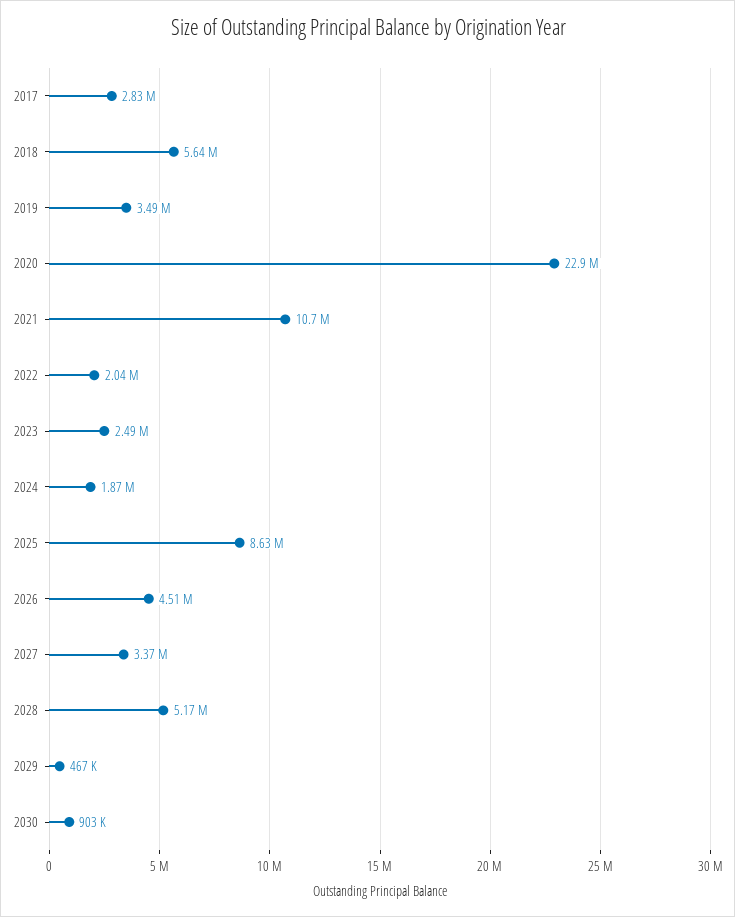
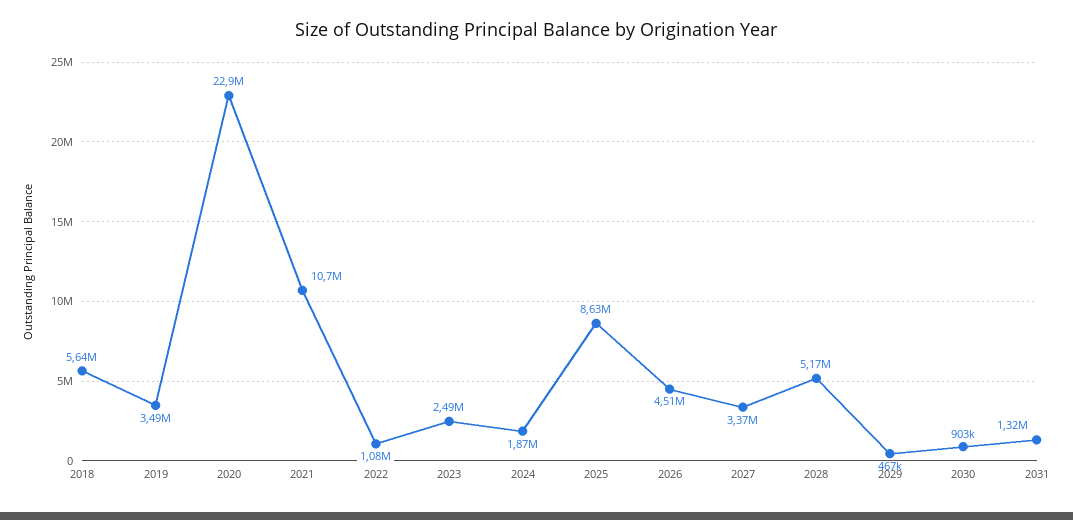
2017: 2830000 -> none
2022: 2040000 -> 1080000
2031: none -> 1320000

